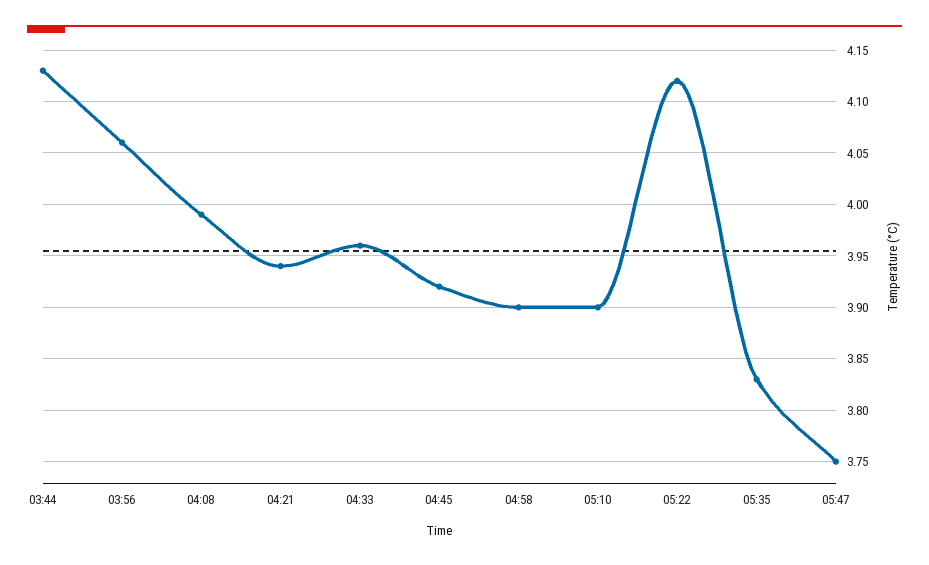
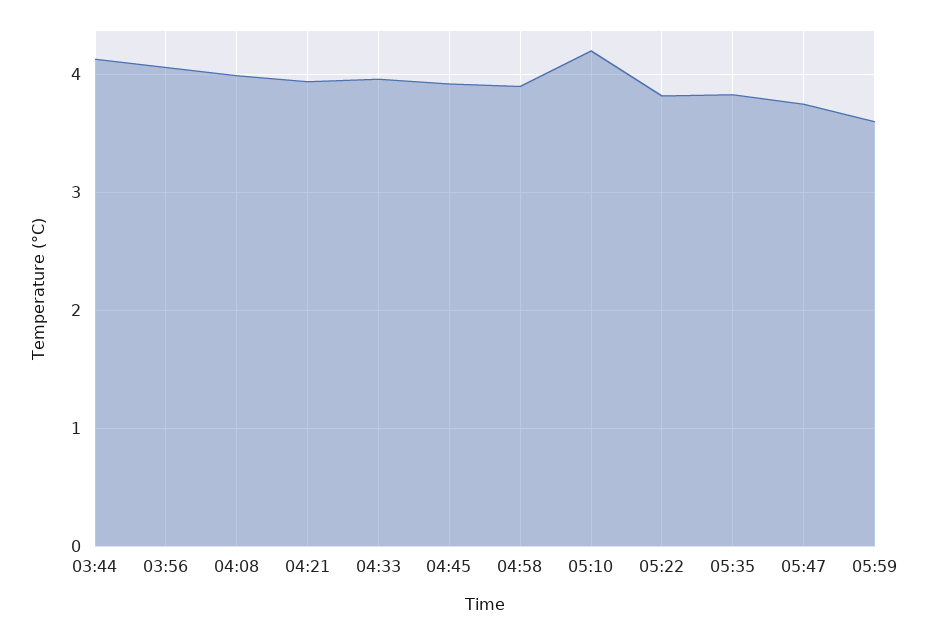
05:10: 3.9 -> 4.2
05:22: 4.12 -> 3.8
05:59: none -> 3.6

